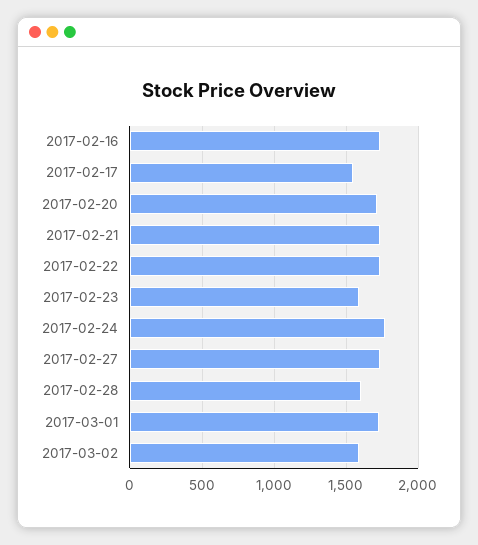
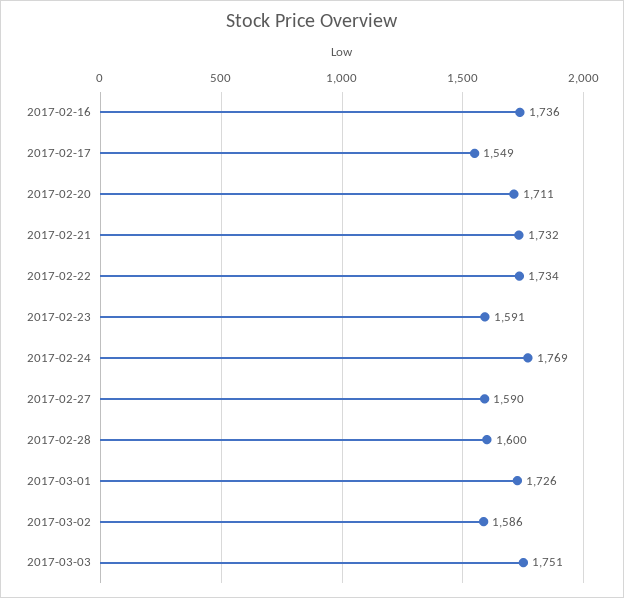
2017-02-27: 1750 -> 1590
2017-03-03: none -> 1751

